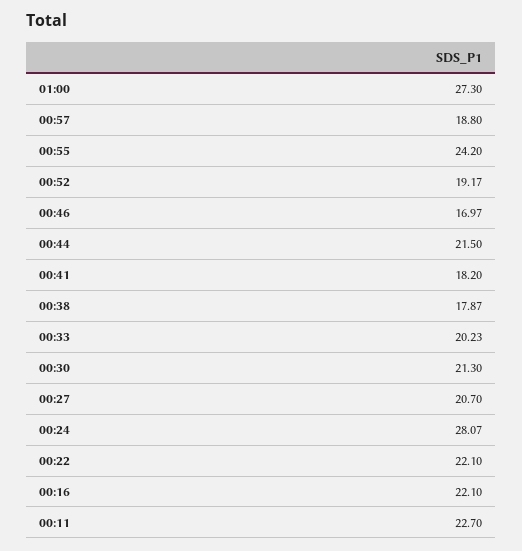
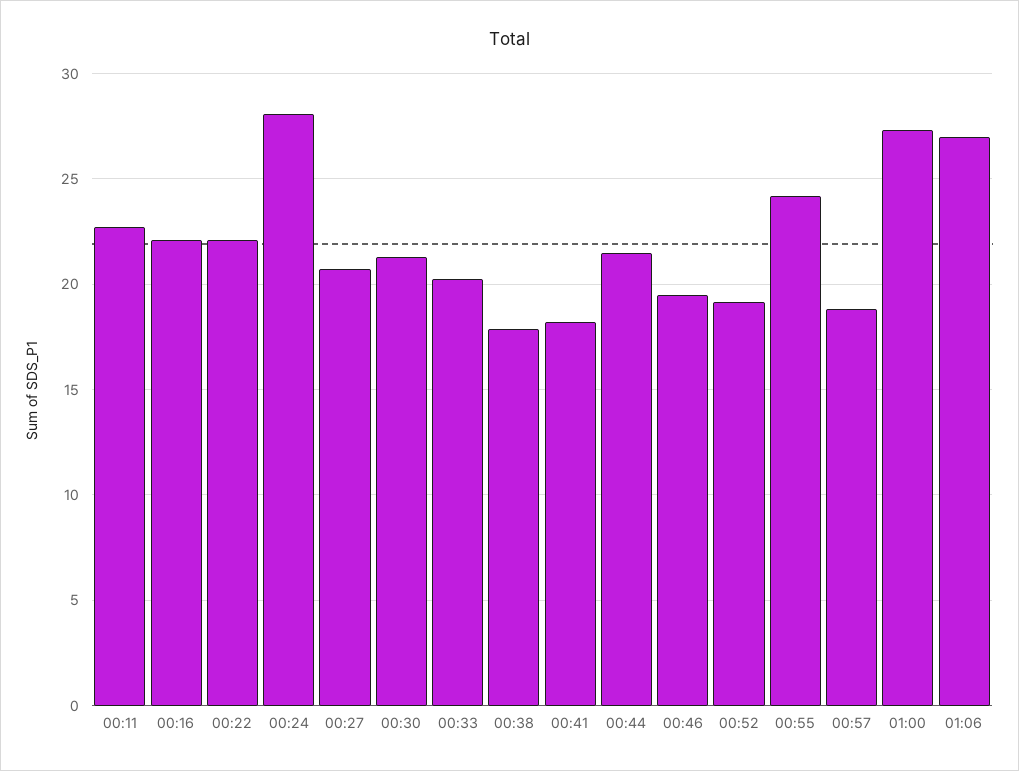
00:46: 16.97 -> 19.5
01:06: none -> 27

